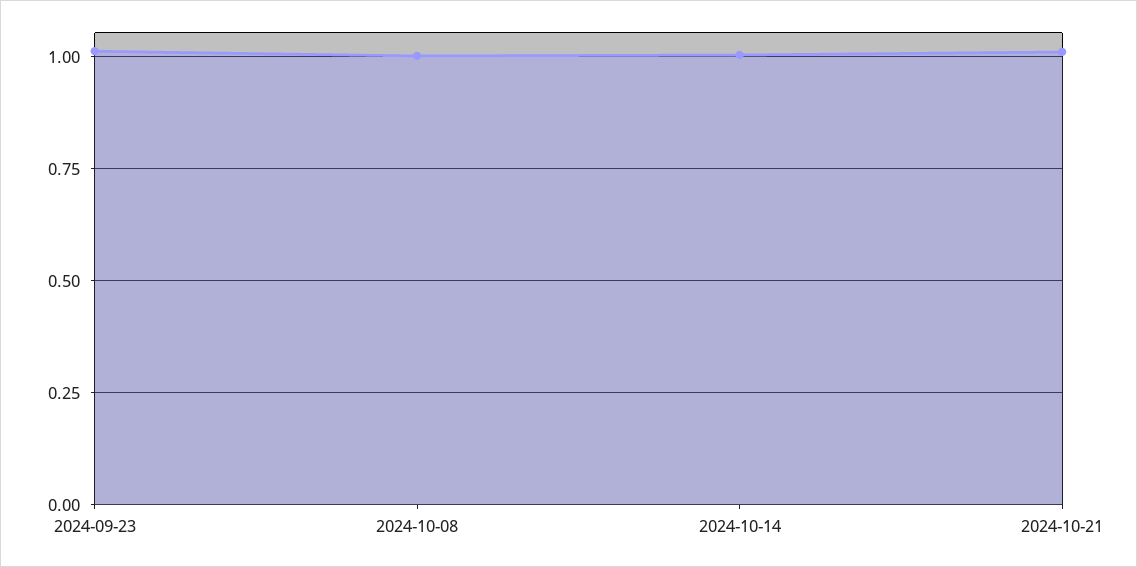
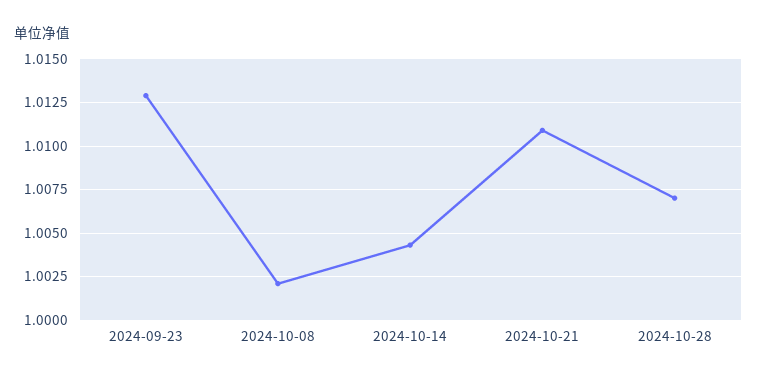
2024-10-28: none -> 1.007

